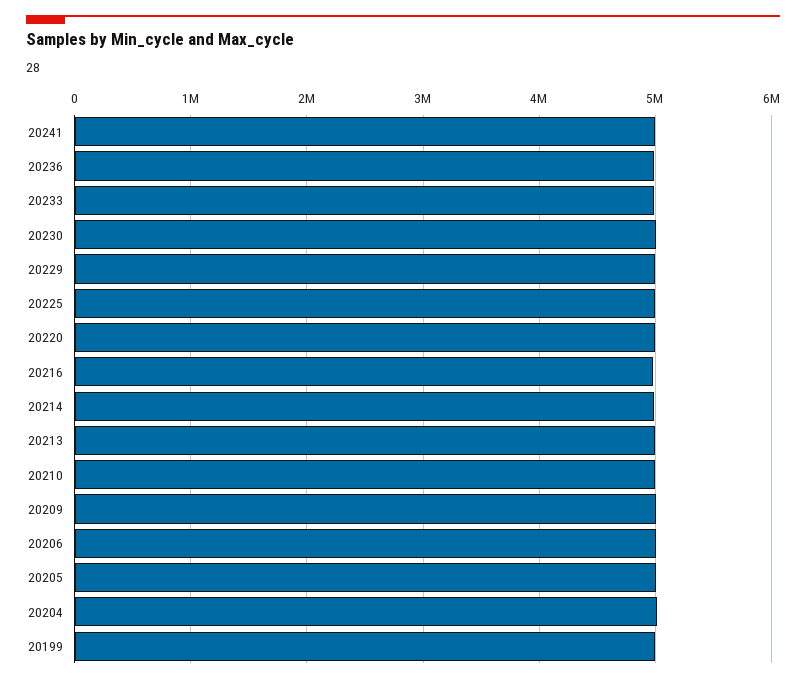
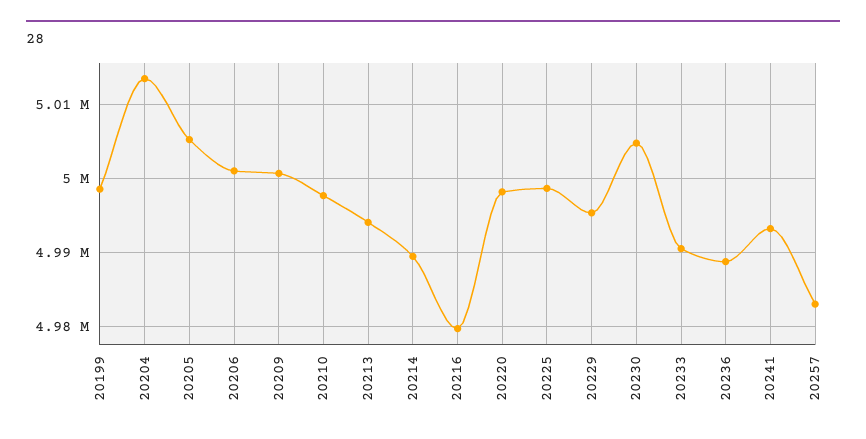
20257: none -> 4983000

